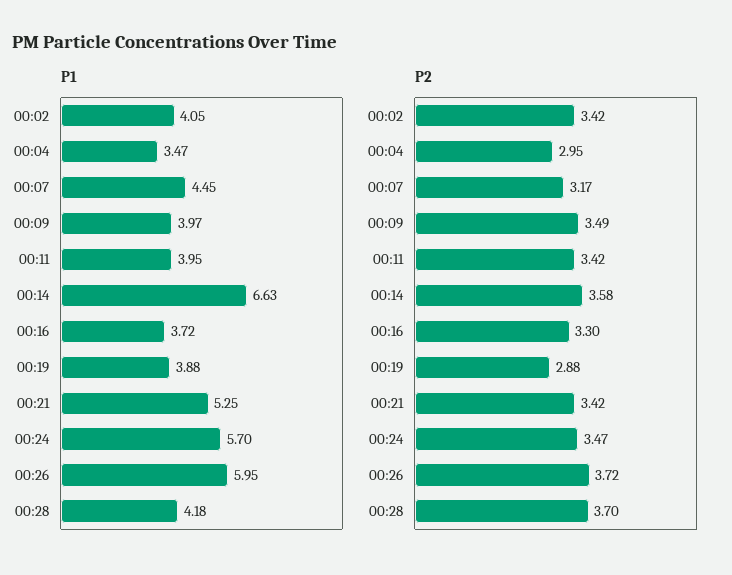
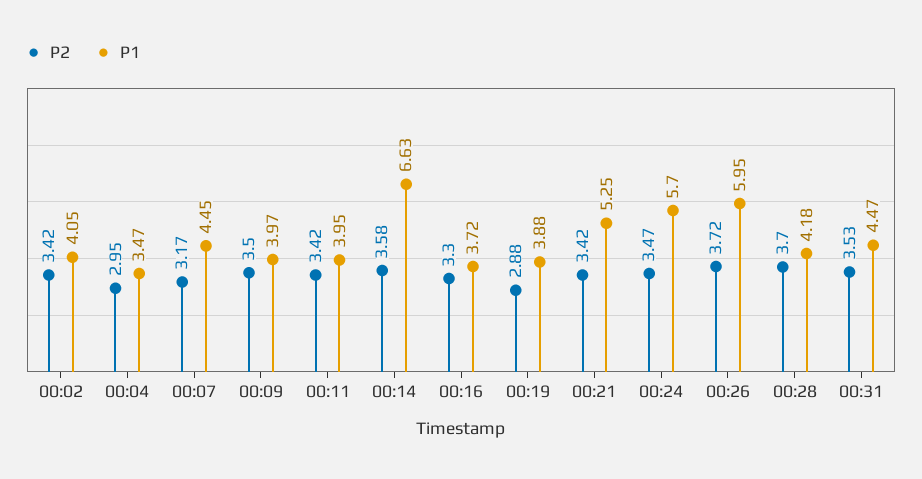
P2, 00:09: 3.49 -> 3.5
P2, 00:31: none -> 3.53
P1, 00:31: none -> 4.47

